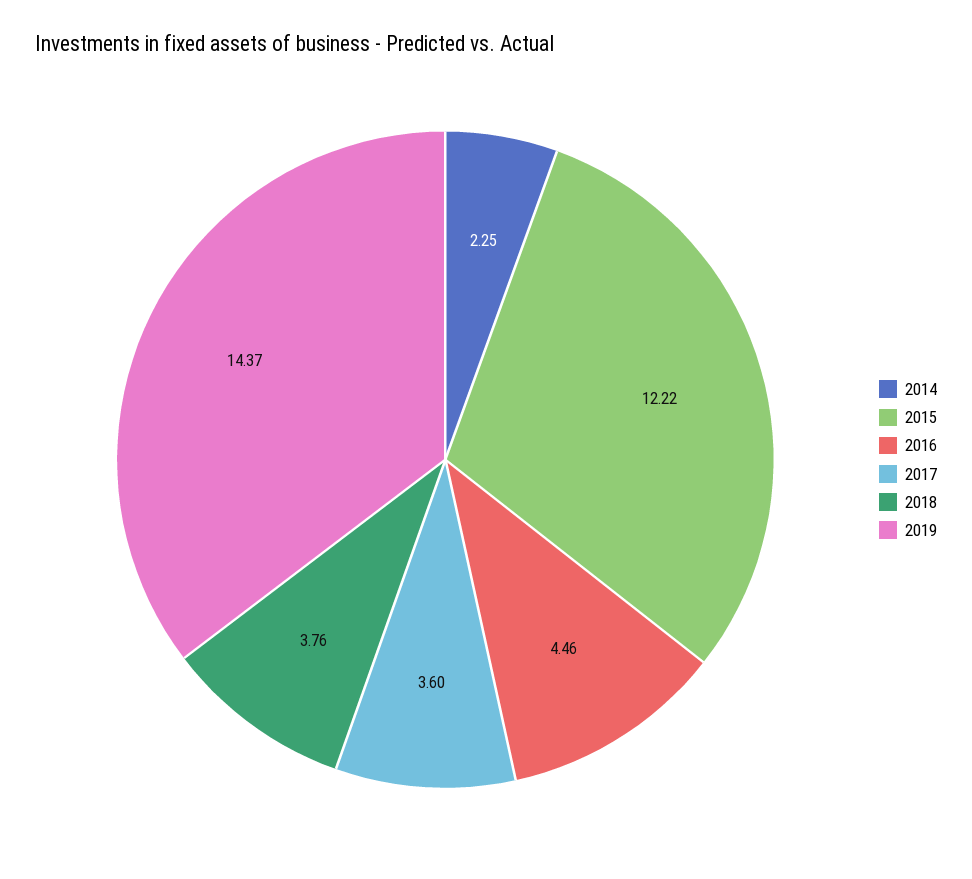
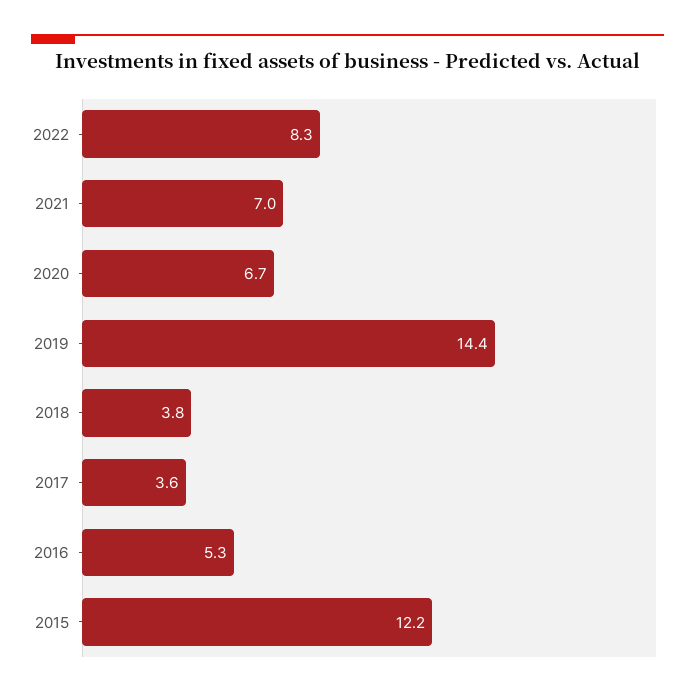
2014: 2.25 -> none
2016: 4.46 -> 5.3
2022: none -> 8.3
2021: none -> 7
2020: none -> 6.7

